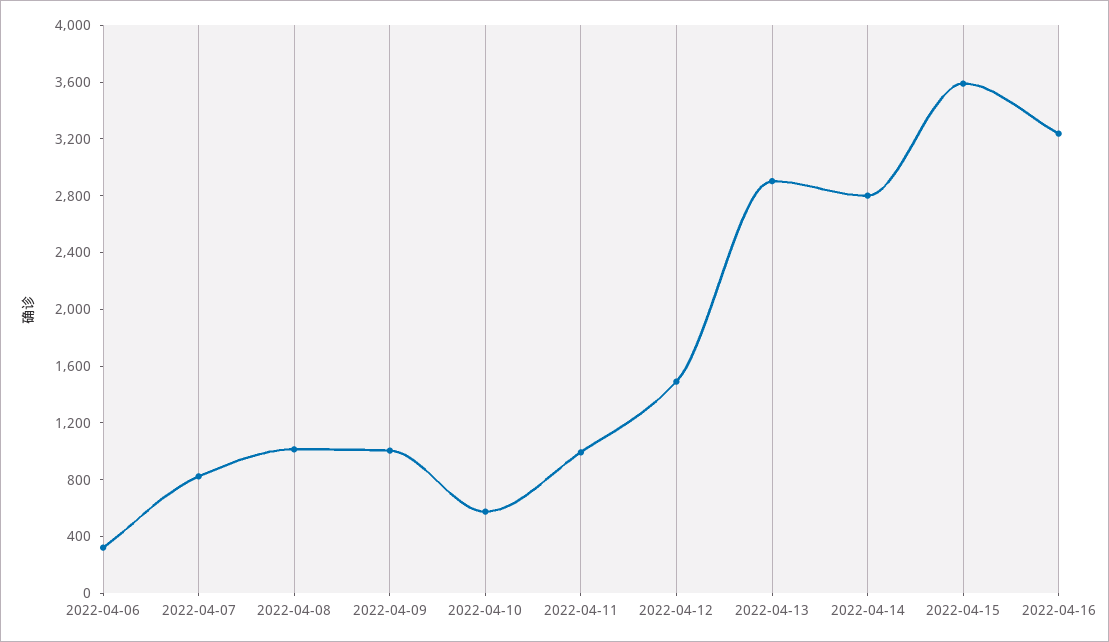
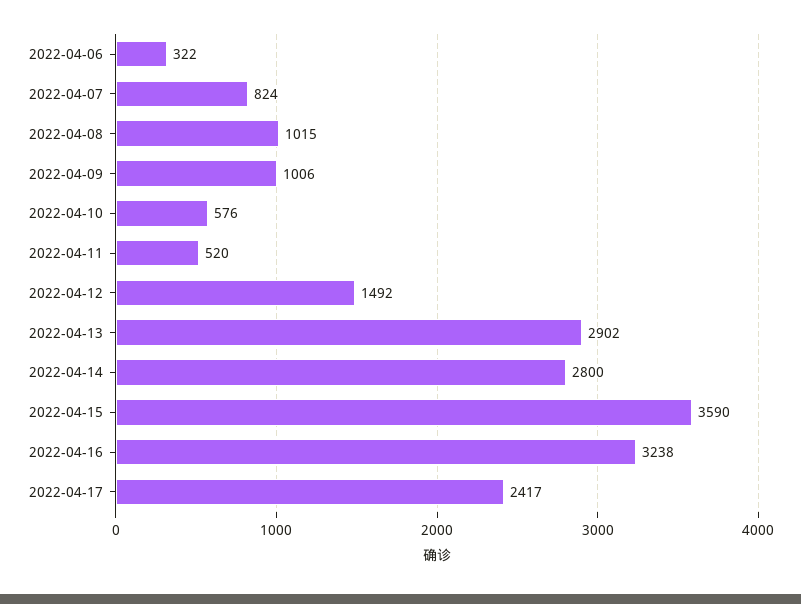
2022-04-11: 1000 -> 520
2022-04-17: none -> 2417

